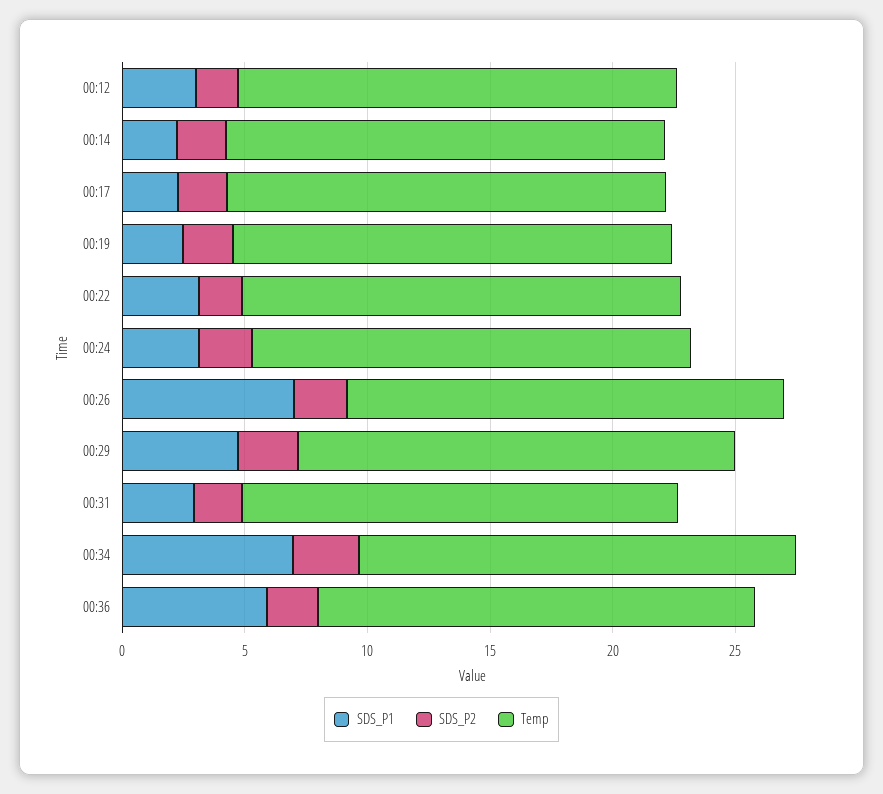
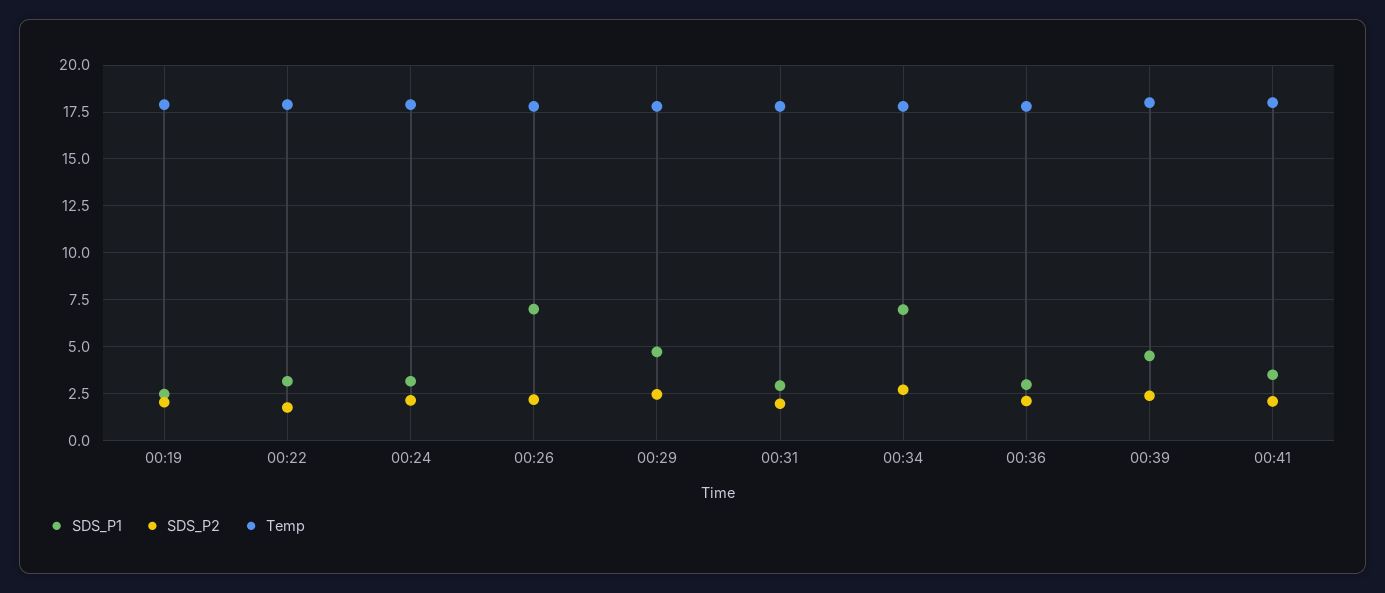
SDS_P1, 00:12: 3 -> none
SDS_P2, 00:12: 2 -> none
Temp, 00:12: 18 -> none
SDS_P1, 00:14: 2 -> none
SDS_P2, 00:14: 2 -> none
Temp, 00:14: 18 -> none
SDS_P1, 00:17: 2 -> none
SDS_P2, 00:17: 2 -> none
Temp, 00:17: 18 -> none
SDS_P1, 00:36: 6 -> 3
SDS_P1, 00:39: none -> 4.5
SDS_P2, 00:39: none -> 2.5
Temp, 00:39: none -> 18
SDS_P1, 00:41: none -> 3.5
SDS_P2, 00:41: none -> 2
Temp, 00:41: none -> 18

